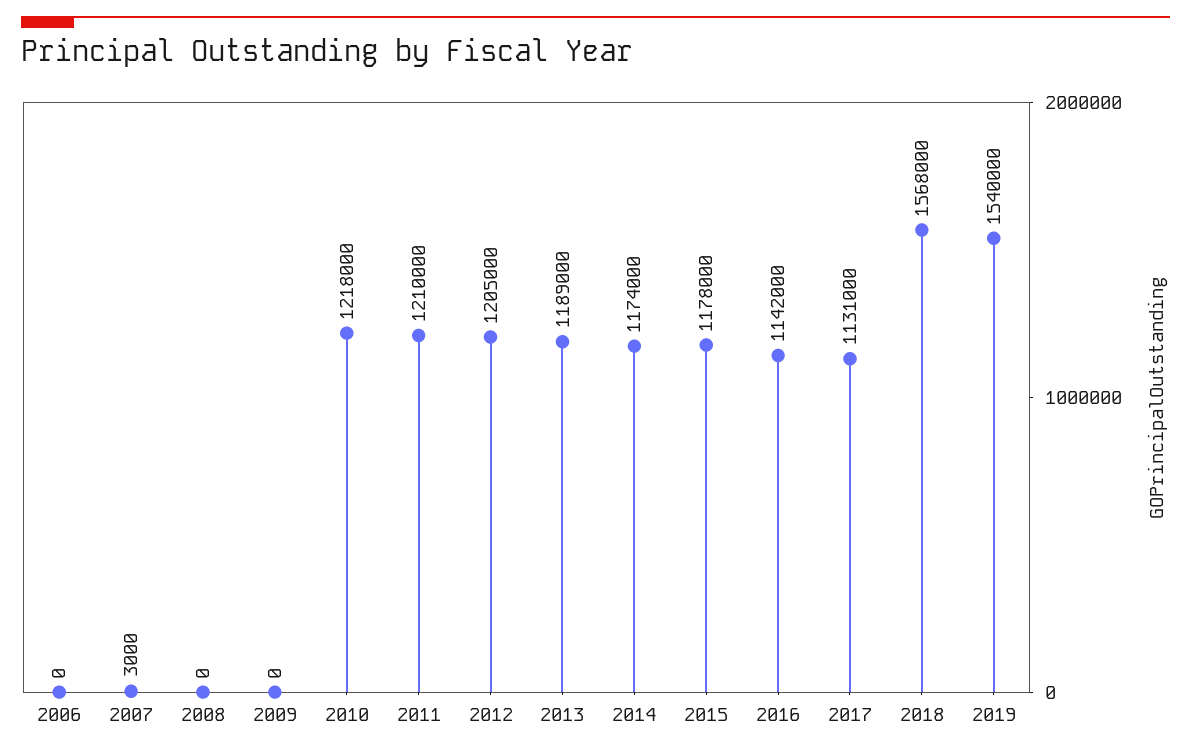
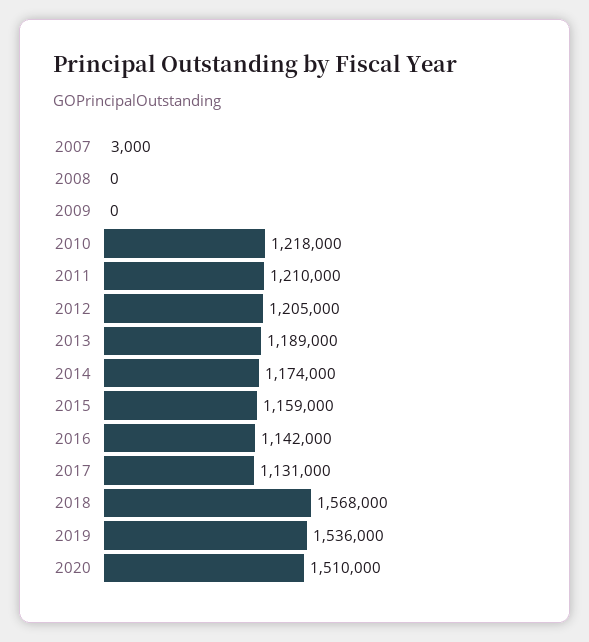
2006: 0 -> none
2015: 1178000 -> 1159000
2019: 1540000 -> 1536000
2020: none -> 1510000

